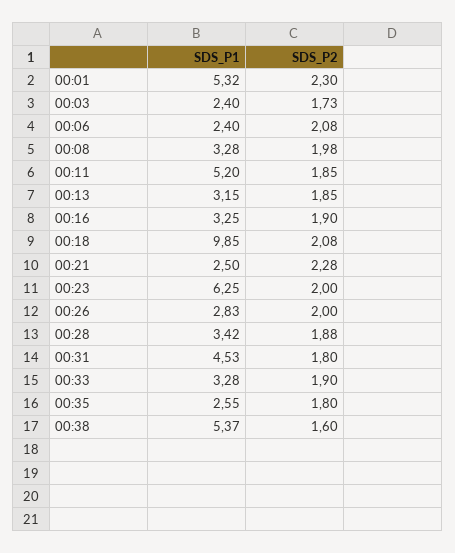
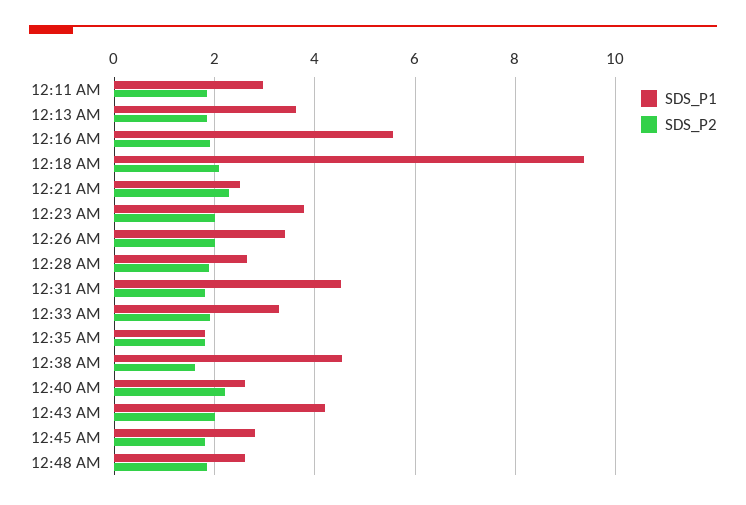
SDS_P1, 00:01: 5.32 -> none
SDS_P2, 00:01: 2.3 -> none
SDS_P1, 00:03: 2.4 -> none
SDS_P2, 00:03: 1.73 -> none
SDS_P1, 00:06: 2.4 -> none
SDS_P2, 00:06: 2.08 -> none
SDS_P1, 00:08: 3.28 -> none
SDS_P2, 00:08: 1.98 -> none
SDS_P1, 00:11: 5.2 -> 3
SDS_P1, 00:13: 3.15 -> 3.6
SDS_P1, 00:16: 3.25 -> 5.6
SDS_P1, 00:18: 9.85 -> 9.4
SDS_P1, 00:23: 6.25 -> 3.8
SDS_P1, 00:26: 2.83 -> 3.4
SDS_P1, 00:28: 3.42 -> 2.6
SDS_P1, 00:35: 2.55 -> 1.8
SDS_P1, 00:38: 5.37 -> 4.6
SDS_P1, 12:40 AM: none -> 2.6
SDS_P2, 12:40 AM: none -> 2.2
SDS_P1, 12:43 AM: none -> 4.2
SDS_P2, 12:43 AM: none -> 2
SDS_P1, 12:45 AM: none -> 2.8
SDS_P2, 12:45 AM: none -> 1.8
SDS_P1, 12:48 AM: none -> 2.6
SDS_P2, 12:48 AM: none -> 1.8

